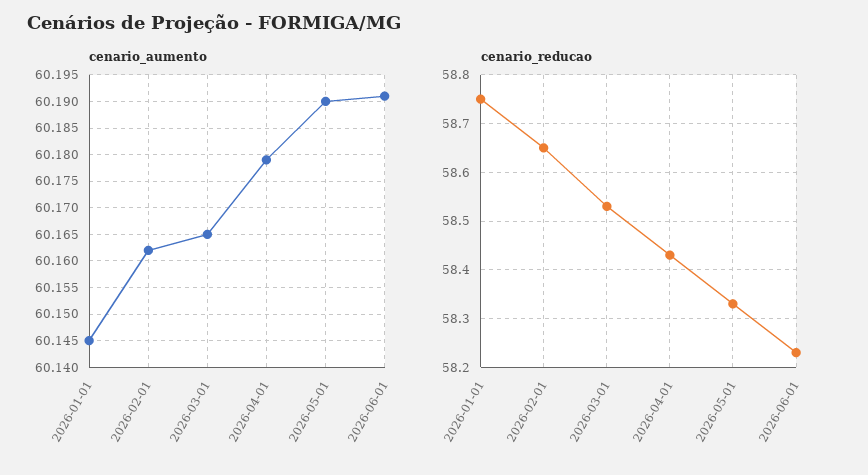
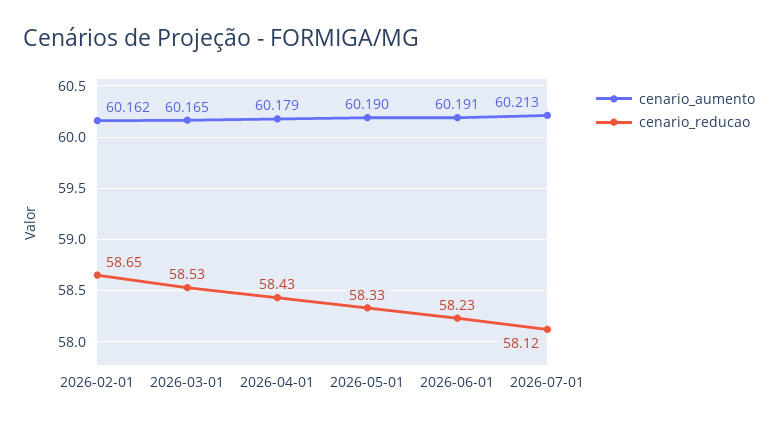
cenario_aumento, 2026-01-01: 60.145 -> none
cenario_reducao, 2026-01-01: 58.75 -> none
cenario_aumento, 2026-07-01: none -> 60.213
cenario_reducao, 2026-07-01: none -> 58.12

